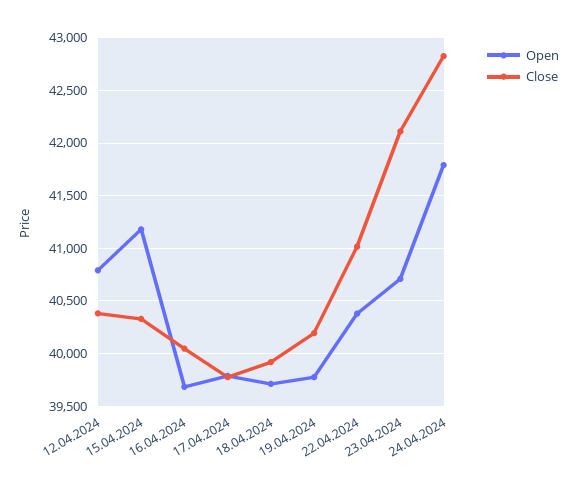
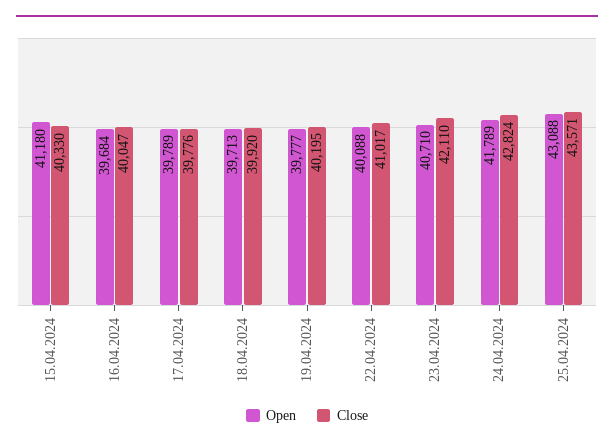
Open, 12.04.2024: 40800 -> none
Close, 12.04.2024: 40400 -> none
Open, 22.04.2024: 40400 -> 40088
Open, 25.04.2024: none -> 43088
Close, 25.04.2024: none -> 43571

